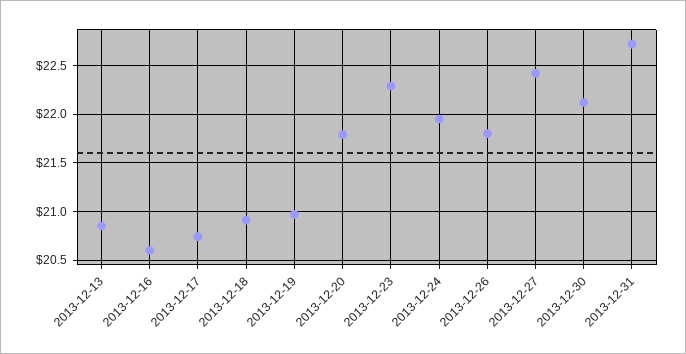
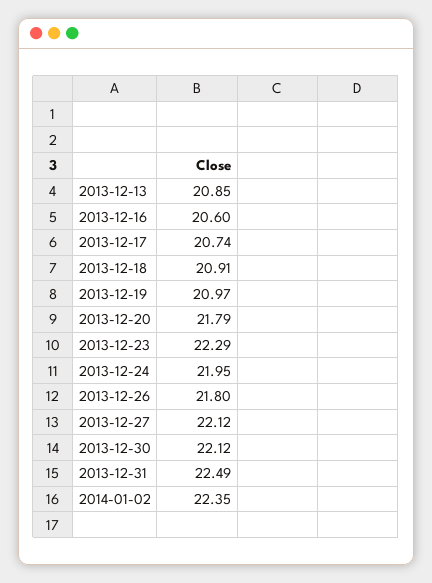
2013-12-27: 22.4 -> 22.12
2013-12-31: 22.7 -> 22.49
2014-01-02: none -> 22.35

